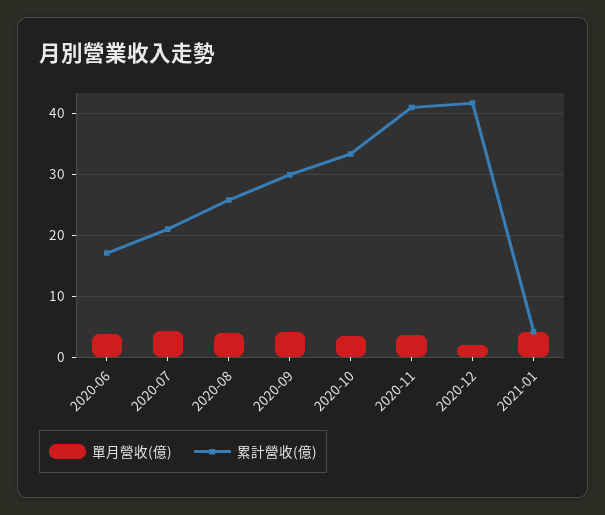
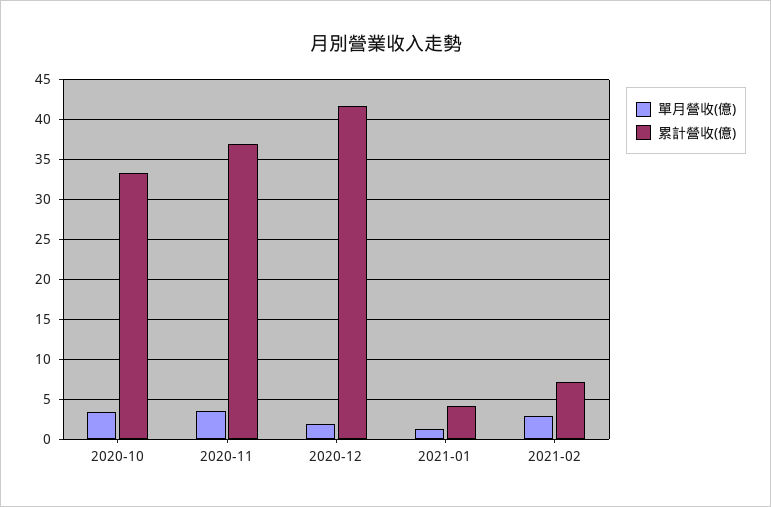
單月營收(億), 2020-06: 4 -> none
累計營收(億), 2020-06: 17 -> none
單月營收(億), 2020-07: 4 -> none
累計營收(億), 2020-07: 21 -> none
單月營收(億), 2020-08: 4 -> none
累計營收(億), 2020-08: 26 -> none
單月營收(億), 2020-09: 4 -> none
累計營收(億), 2020-09: 30 -> none
累計營收(億), 2020-11: 41 -> 37
單月營收(億), 2021-01: 4 -> 1
單月營收(億), 2021-02: none -> 3
累計營收(億), 2021-02: none -> 7

